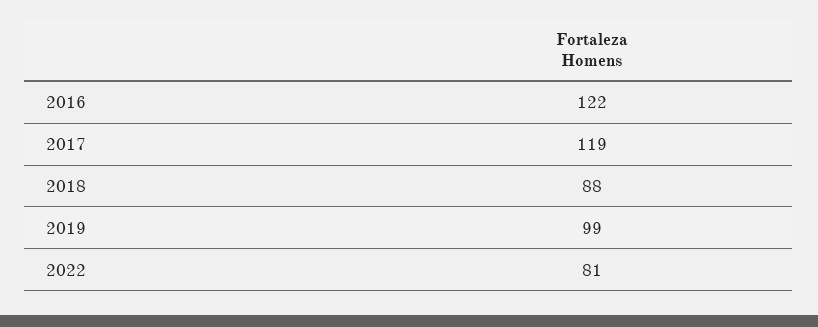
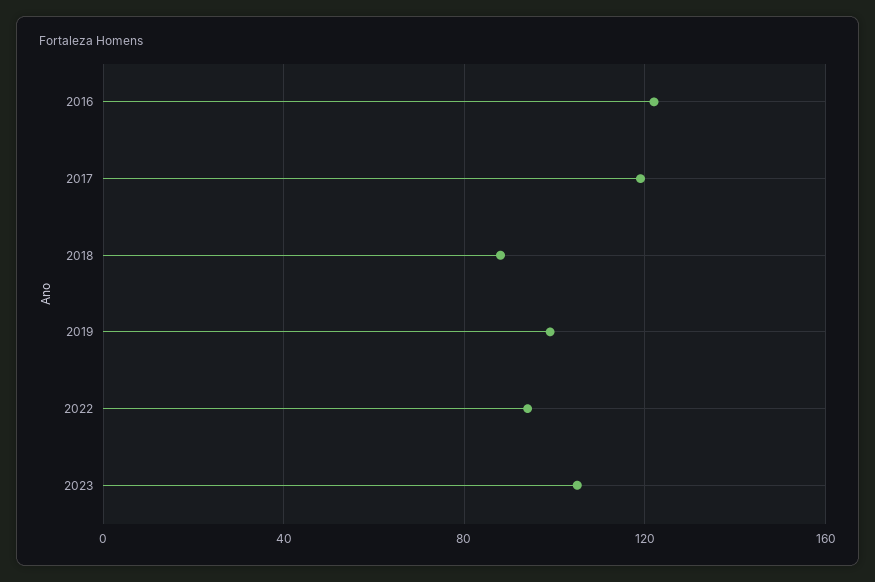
2022: 81 -> 95
2023: none -> 105

